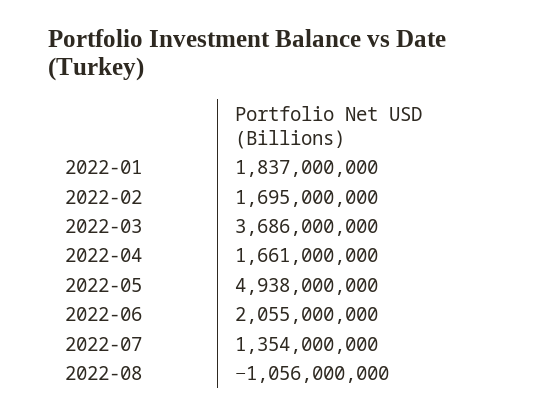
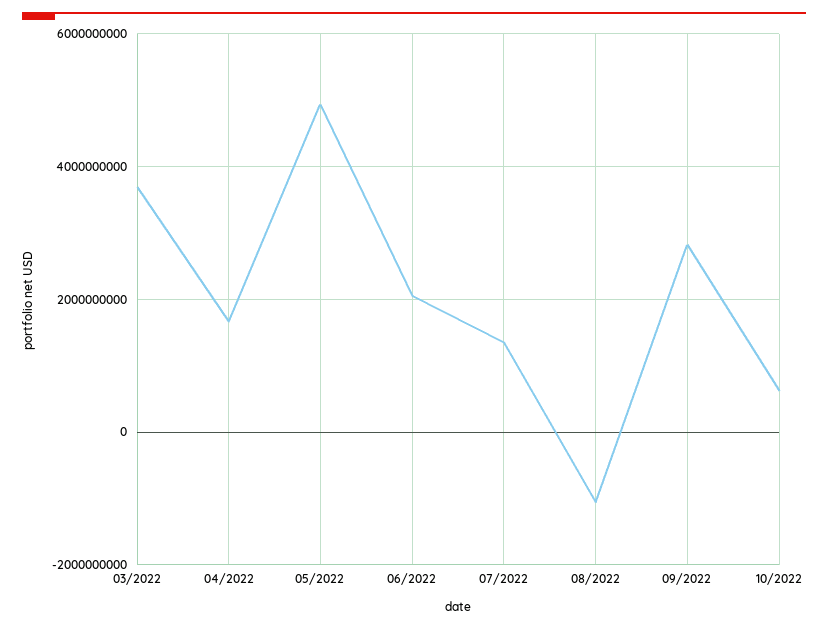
2022-01: 1837000000 -> none
2022-02: 1695000000 -> none
09/2022: none -> 2800000000
10/2022: none -> 600000000

